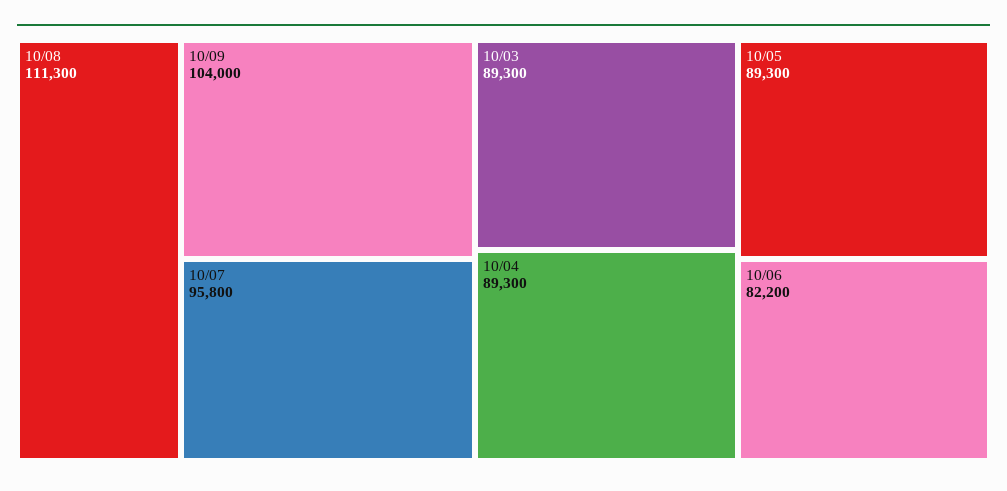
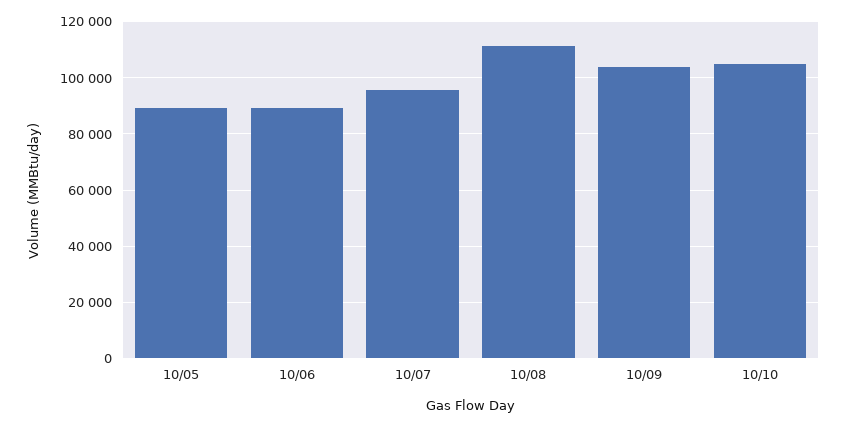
10/03: 89300 -> none
10/04: 89300 -> none
10/06: 82200 -> 90000
10/10: none -> 105000

